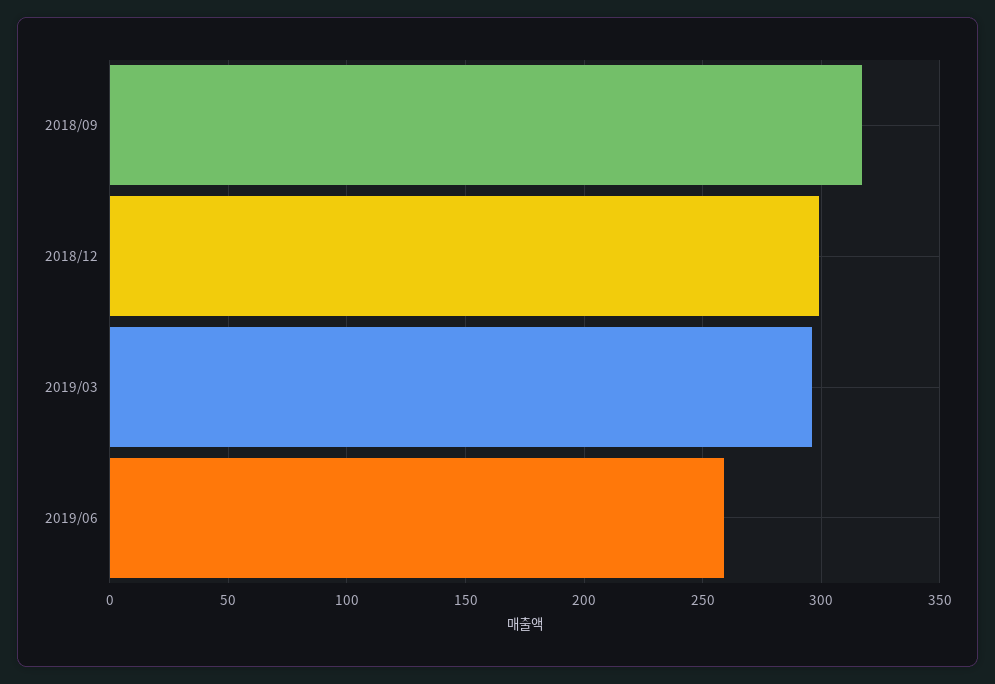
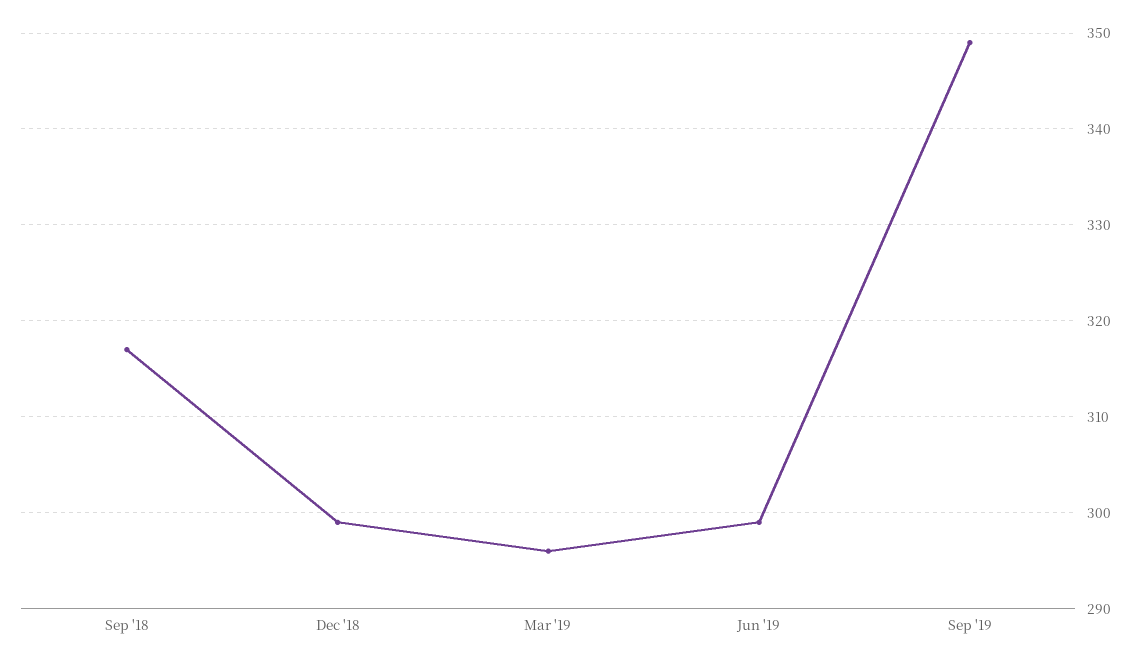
2019/06: 260 -> 299
Sep '19: none -> 349

